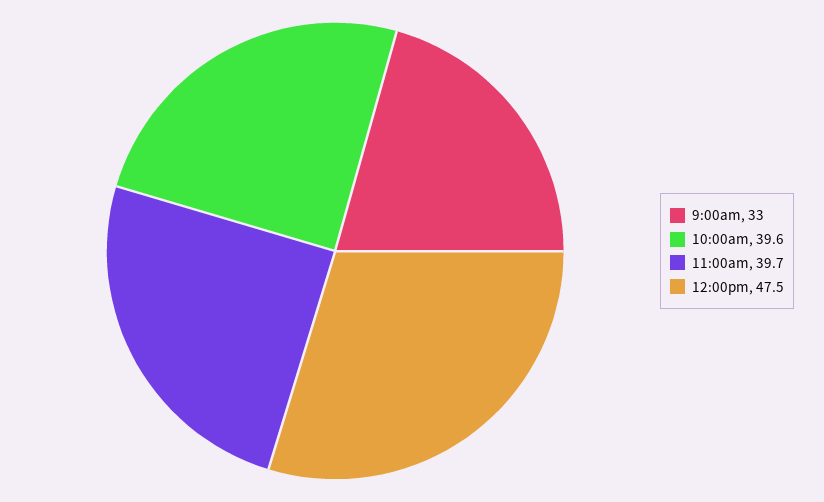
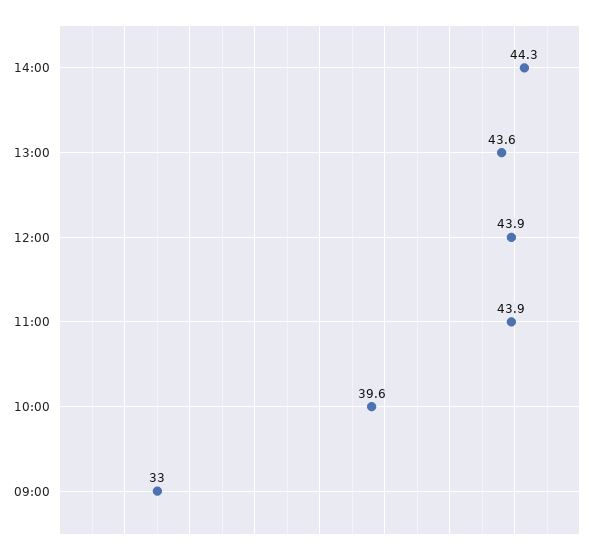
11:00am: 39.7 -> 43.9
12:00pm: 47.5 -> 43.9
14:00: none -> 44.3
13:00: none -> 43.6

